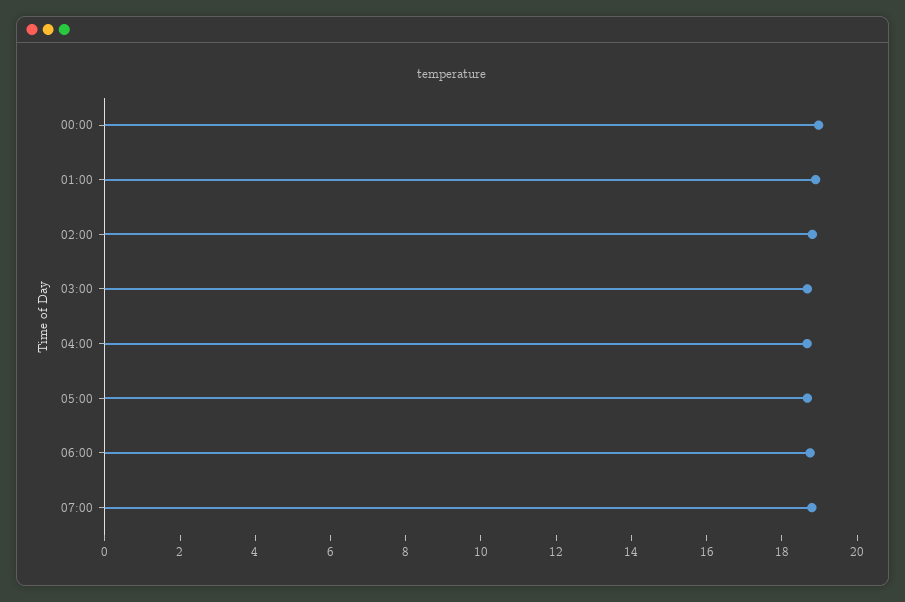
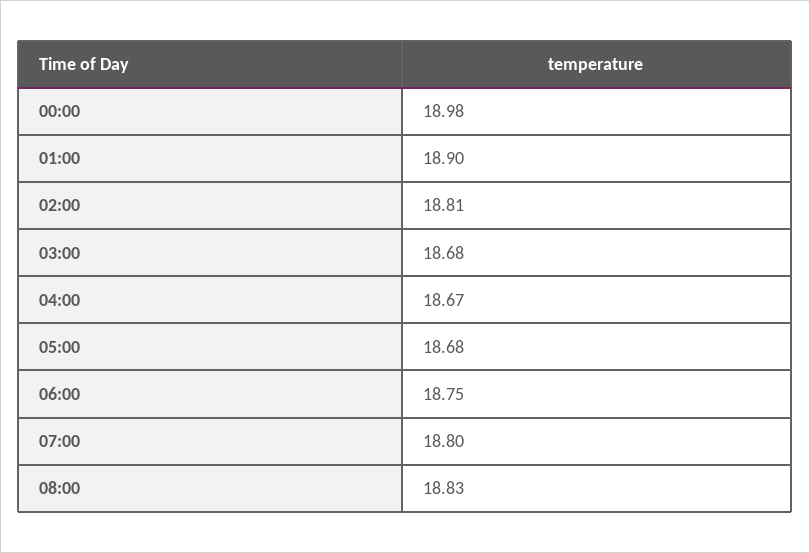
08:00: none -> 18.83

